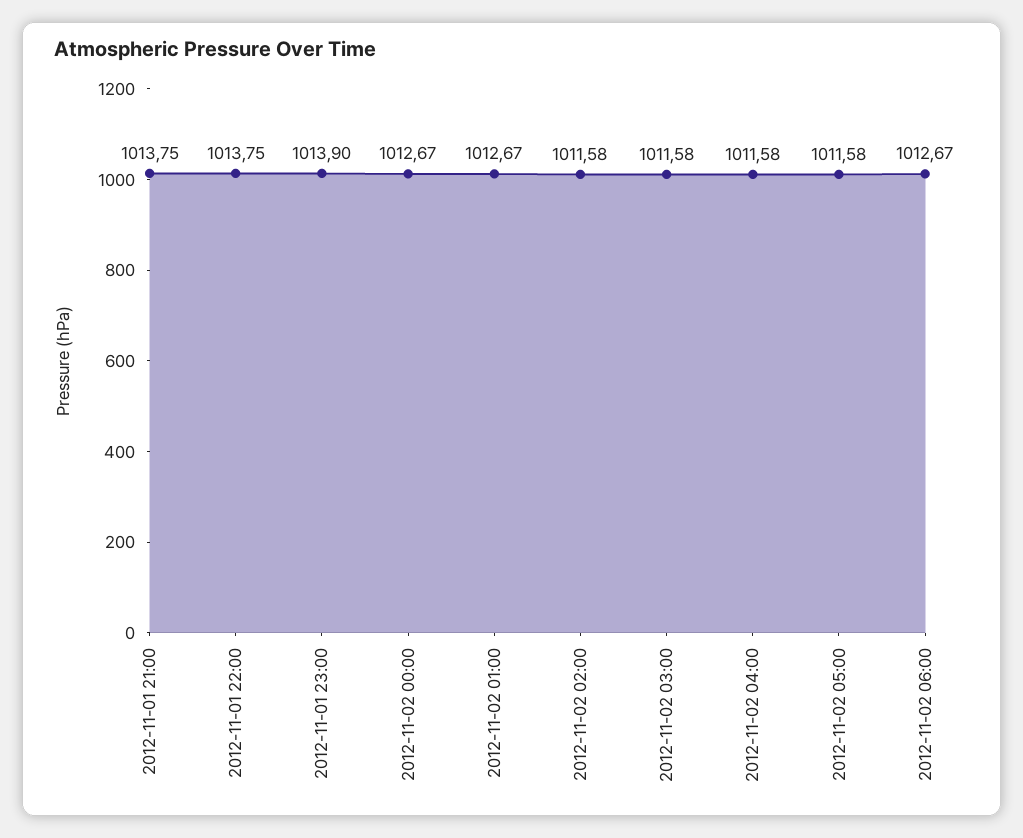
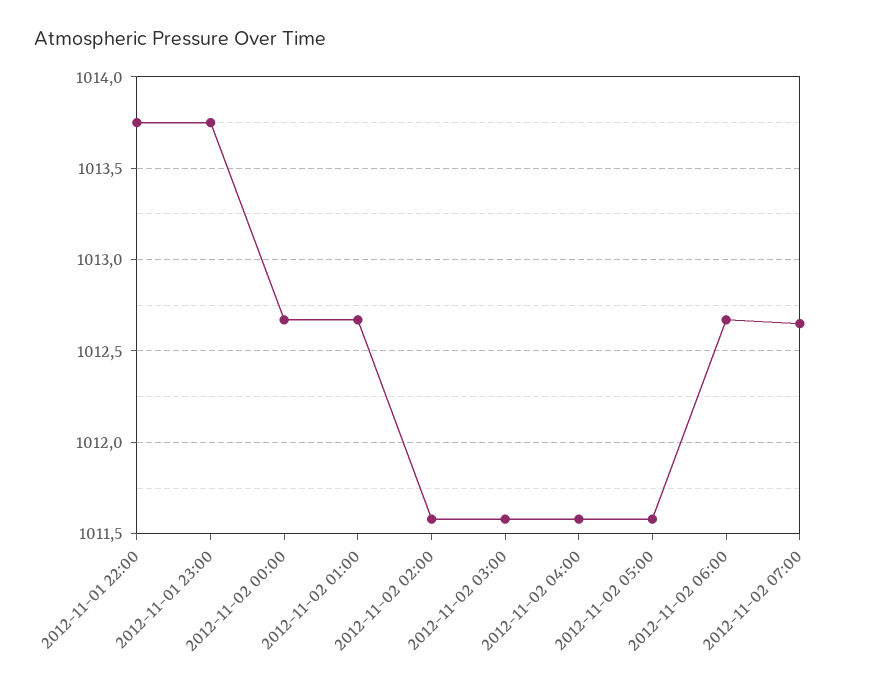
2012-11-01 21:00: 1013.75 -> none
2012-11-01 23:00: 1013.9 -> 1013.75
2012-11-02 07:00: none -> 1012.65

